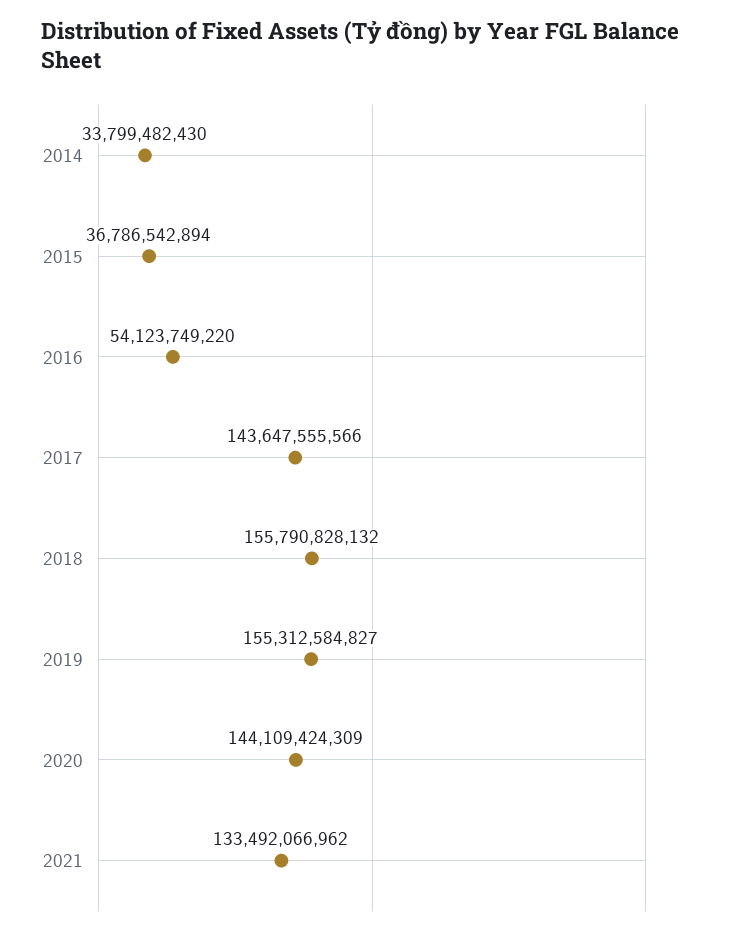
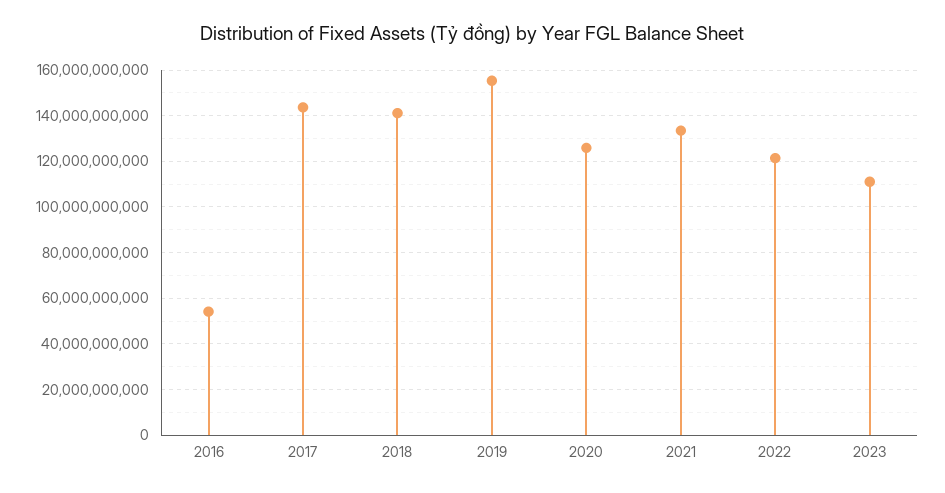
2014: 33799482430 -> none
2015: 36786542894 -> none
2018: 155790828132 -> 140000000000
2020: 144109424309 -> 125000000000
2022: none -> 120000000000
2023: none -> 110000000000

